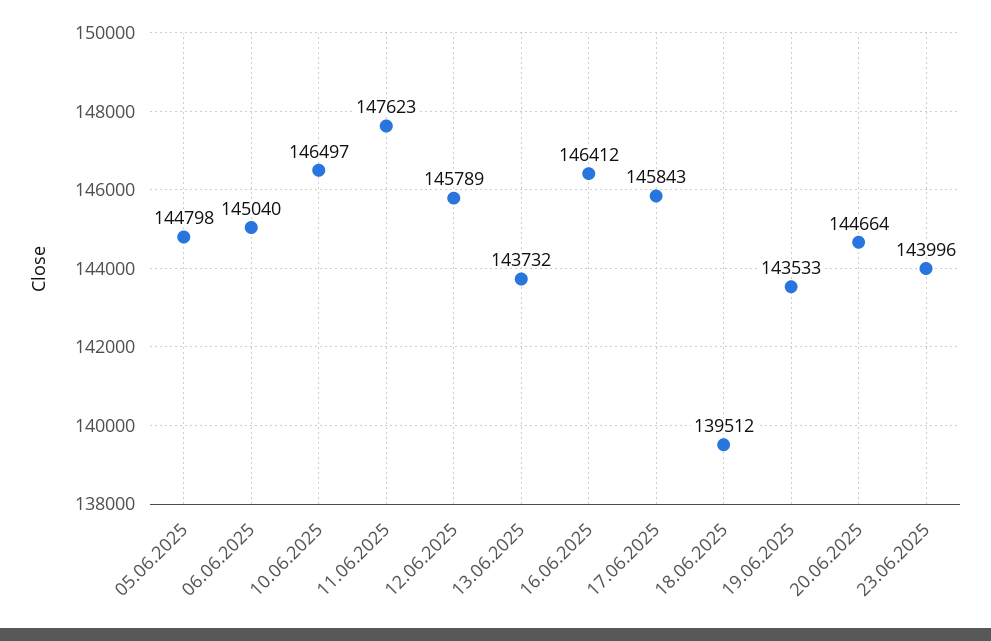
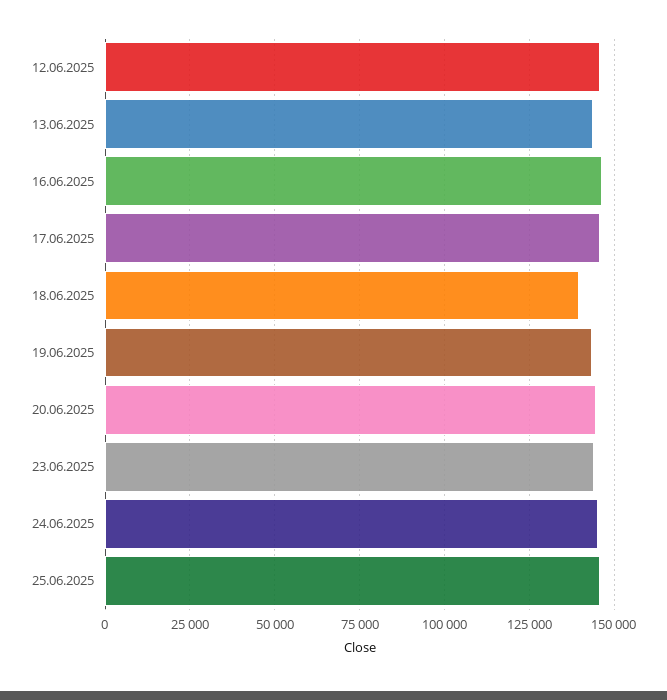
05.06.2025: 144798 -> none
06.06.2025: 145040 -> none
10.06.2025: 146497 -> none
11.06.2025: 147623 -> none
24.06.2025: none -> 145000
25.06.2025: none -> 145000

